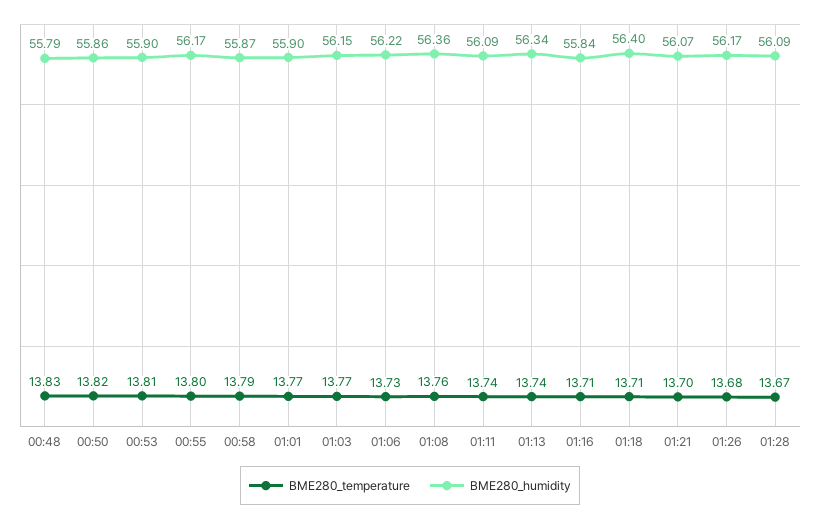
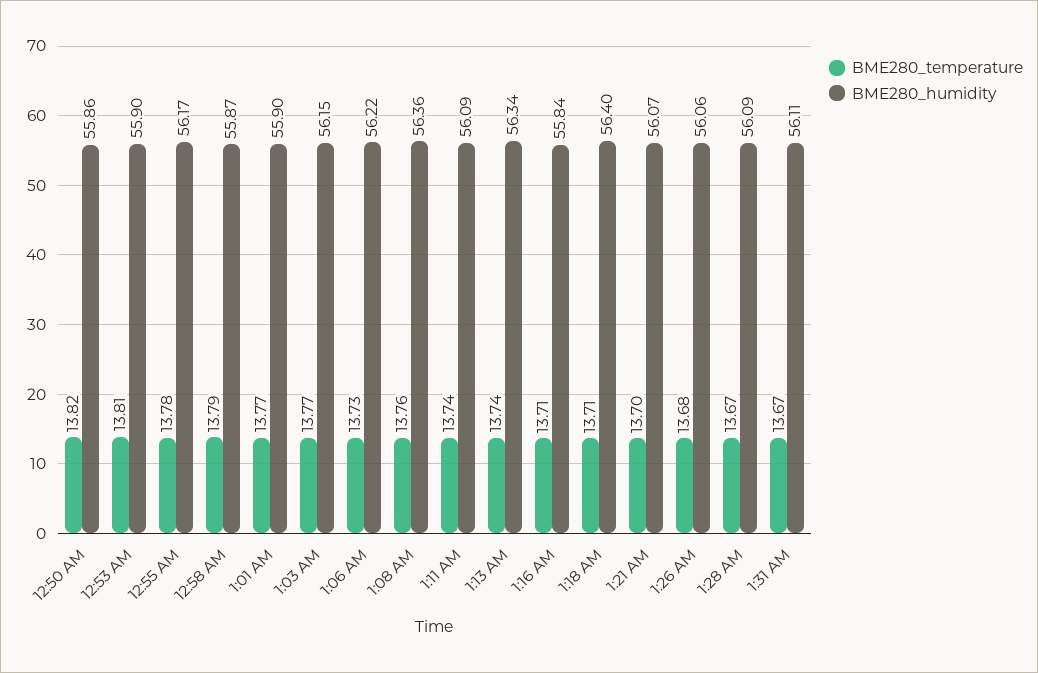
BME280_temperature, 00:48: 13.83 -> none
BME280_humidity, 00:48: 55.79 -> none
BME280_temperature, 00:55: 13.8 -> 13.78
BME280_humidity, 01:26: 56.17 -> 56.06
BME280_temperature, 1:31 AM: none -> 13.67
BME280_humidity, 1:31 AM: none -> 56.11

